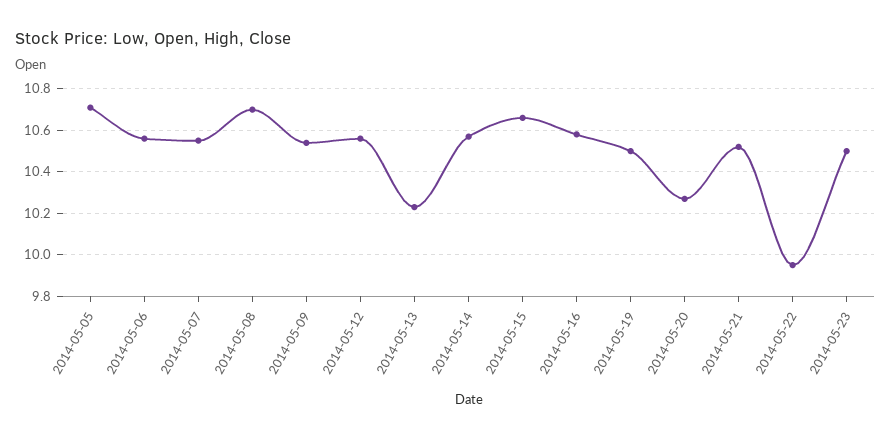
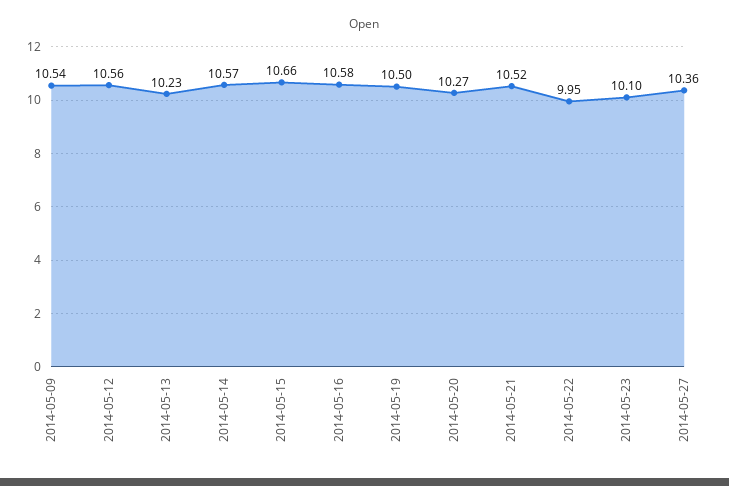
2014-05-05: 10.7 -> none
2014-05-06: 10.55 -> none
2014-05-07: 10.55 -> none
2014-05-08: 10.7 -> none
2014-05-23: 10.5 -> 10.1
2014-05-27: none -> 10.36

